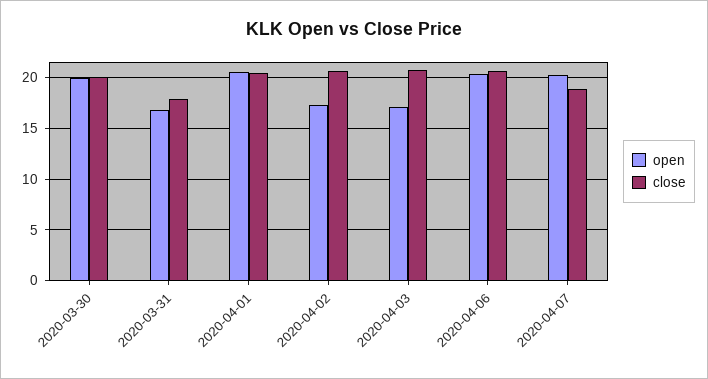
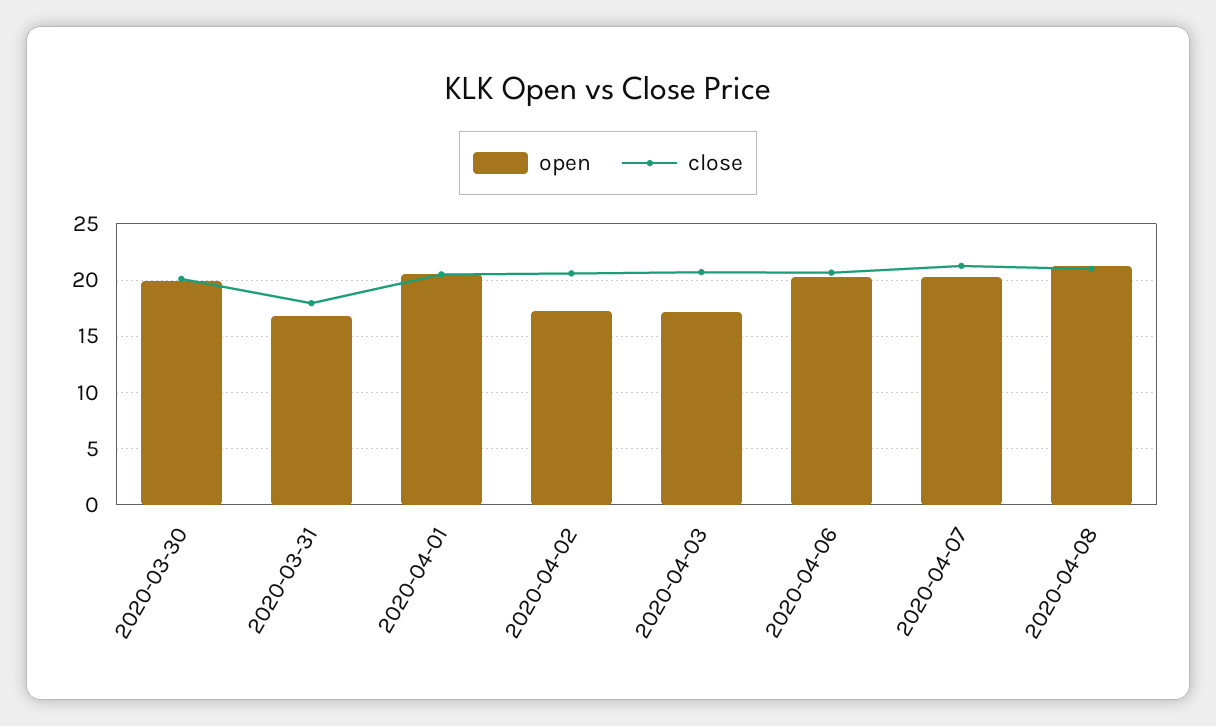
close, 2020-04-07: 19 -> 21
open, 2020-04-08: none -> 21
close, 2020-04-08: none -> 21

